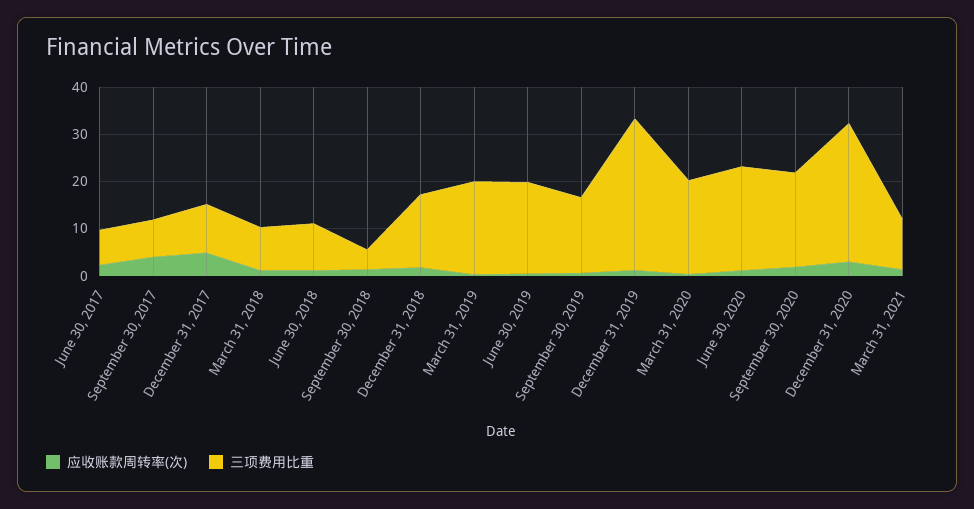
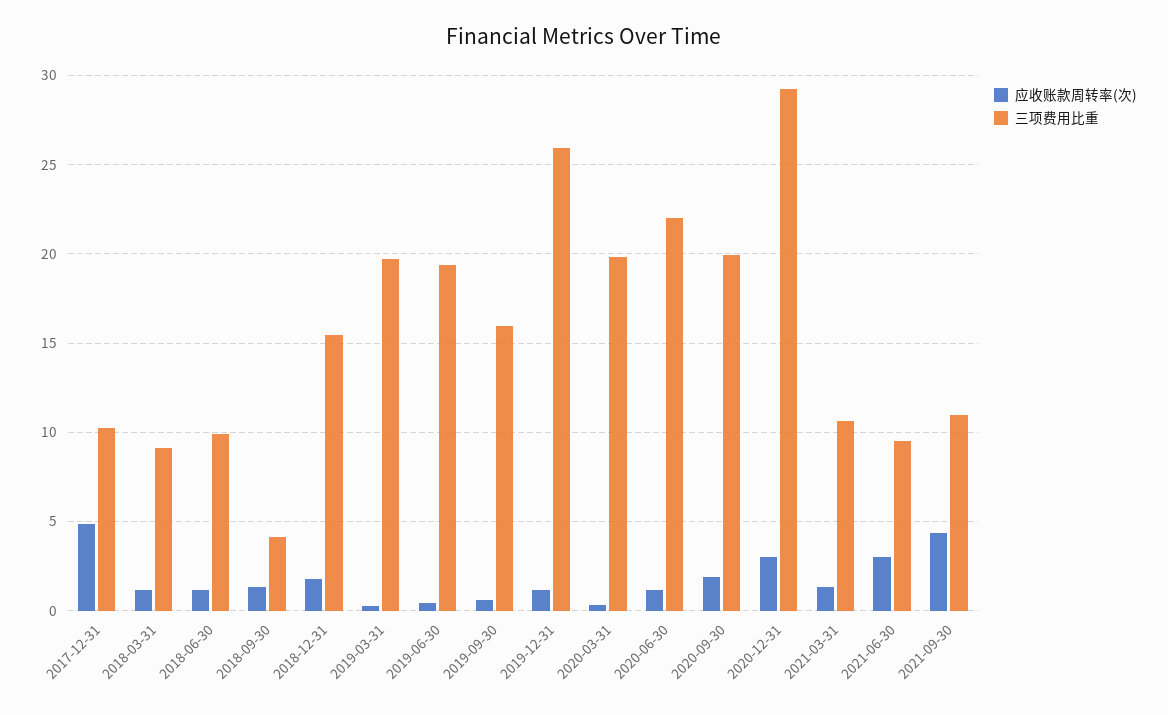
应收账款周转率(次), June 30, 2017: 2 -> none
三项费用比重, June 30, 2017: 8 -> none
应收账款周转率(次), September 30, 2017: 4 -> none
三项费用比重, September 30, 2017: 8 -> none
三项费用比重, December 31, 2019: 32 -> 26
应收账款周转率(次), 2021-06-30: none -> 3
三项费用比重, 2021-06-30: none -> 9.5
应收账款周转率(次), 2021-09-30: none -> 4.5
三项费用比重, 2021-09-30: none -> 11

